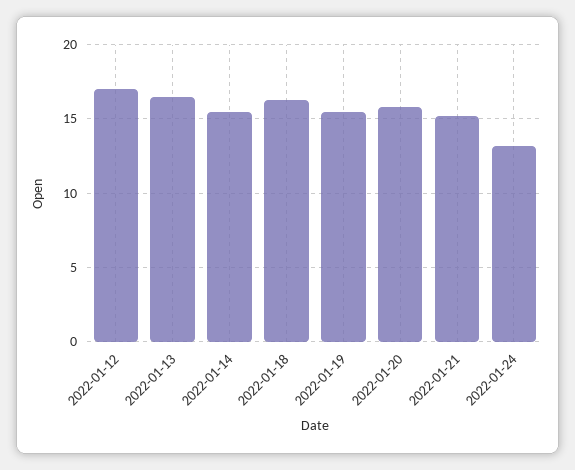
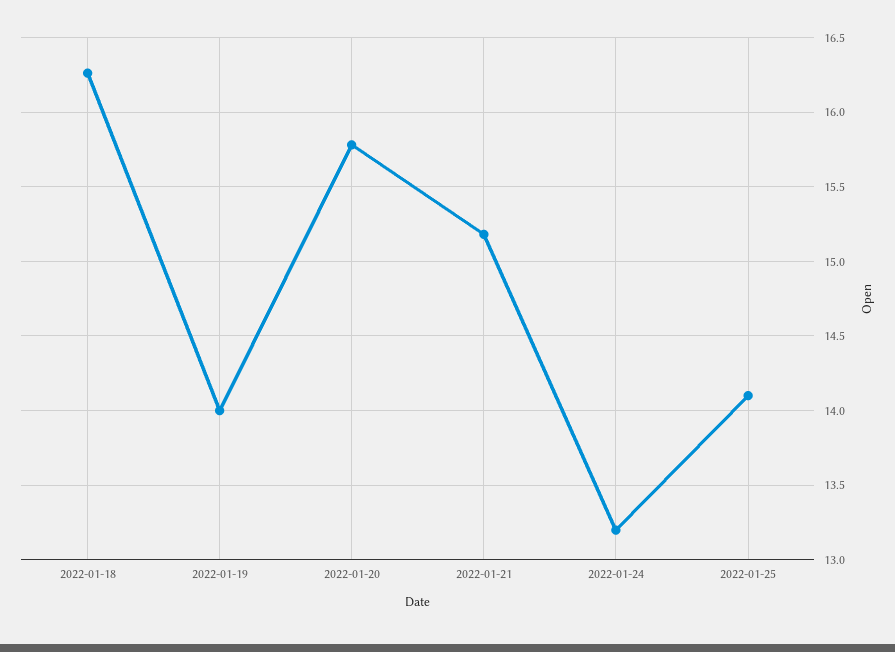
2022-01-12: 17 -> none
2022-01-13: 16.5 -> none
2022-01-14: 15.5 -> none
2022-01-19: 15.5 -> 14
2022-01-25: none -> 14.1

